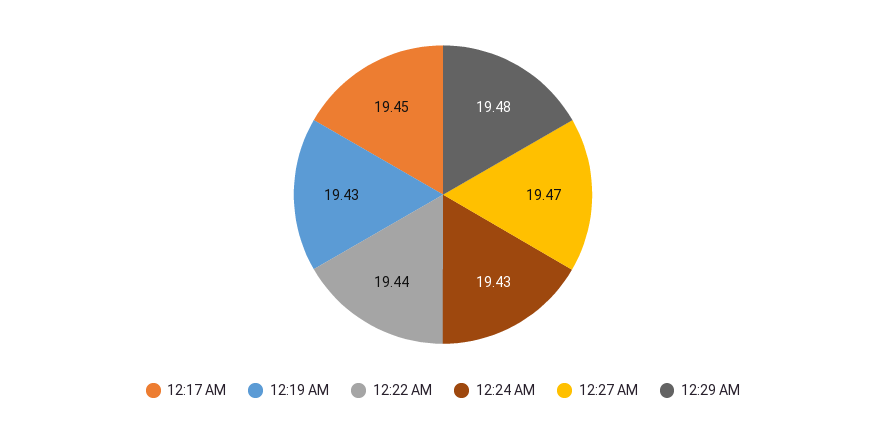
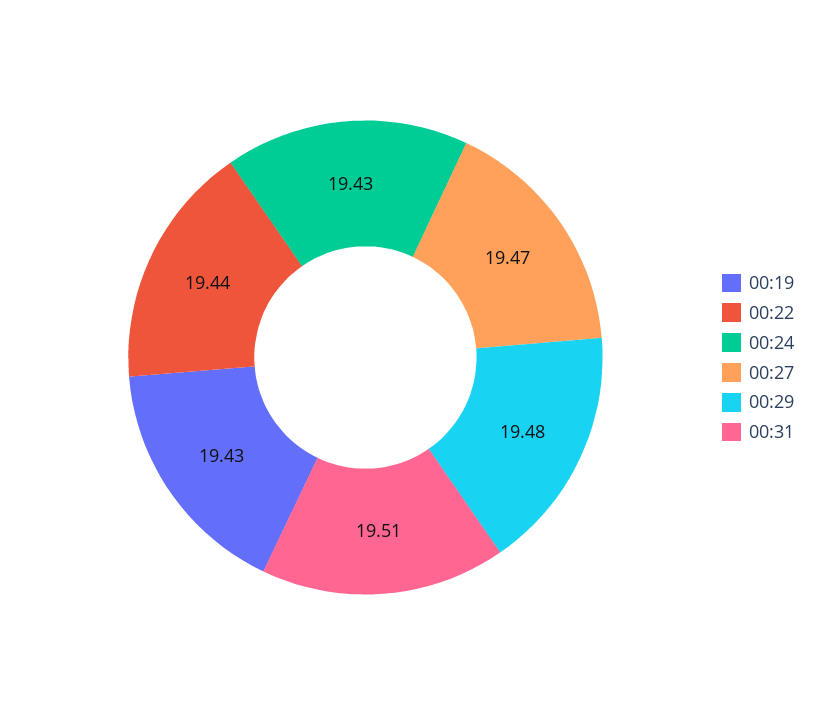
12:17 AM: 19.45 -> none
00:31: none -> 19.51

